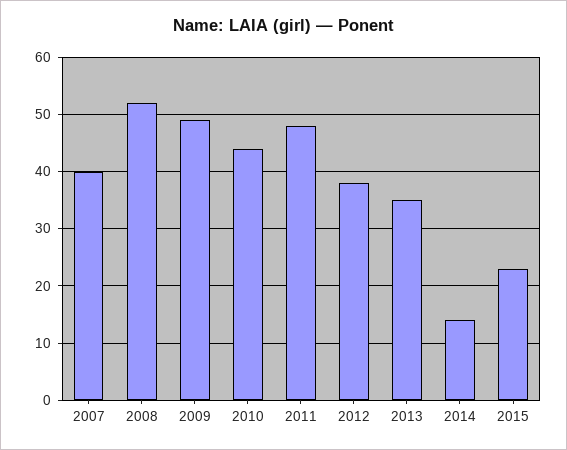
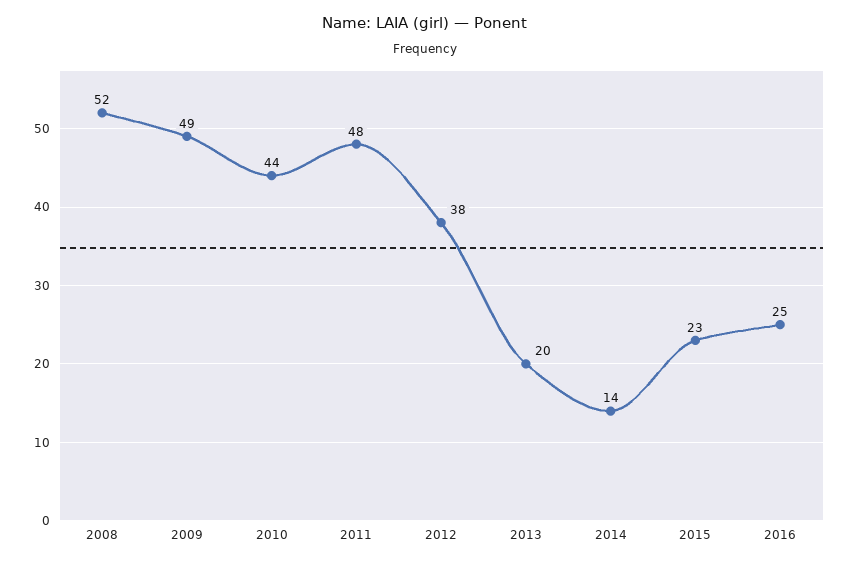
2007: 40 -> none
2013: 35 -> 20
2016: none -> 25

